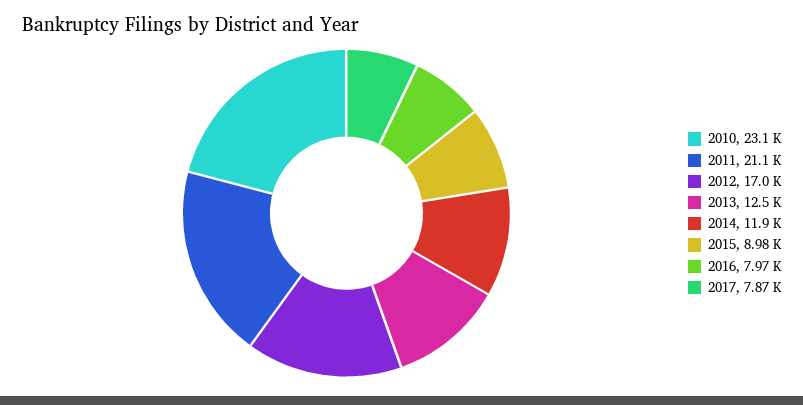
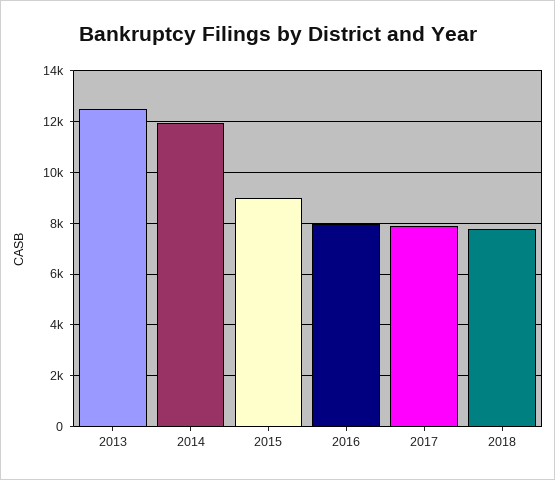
2010: 23100 -> none
2011: 21100 -> none
2012: 17000 -> none
2018: none -> 7750

